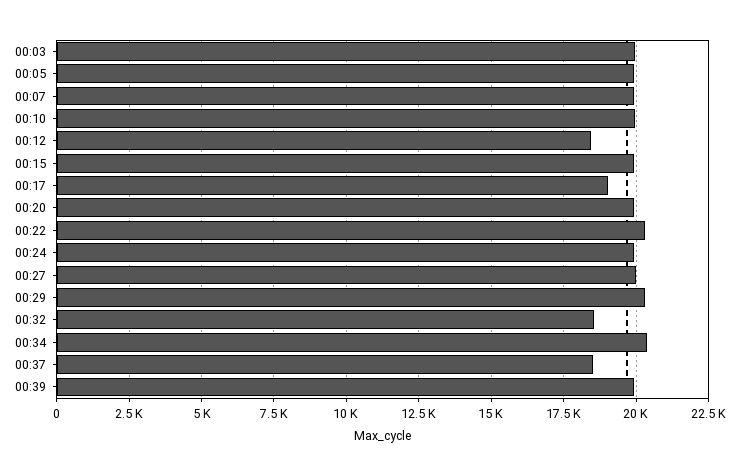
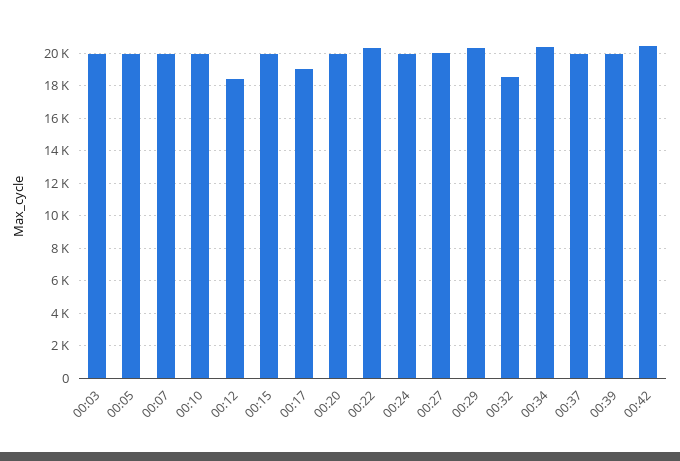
00:37: 18500 -> 20000
00:42: none -> 20500

